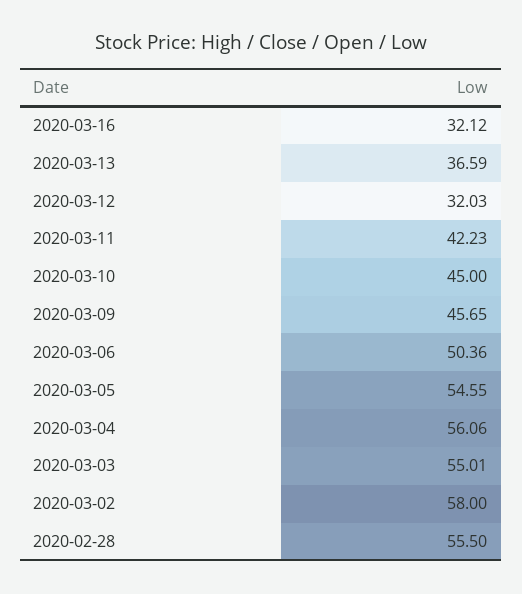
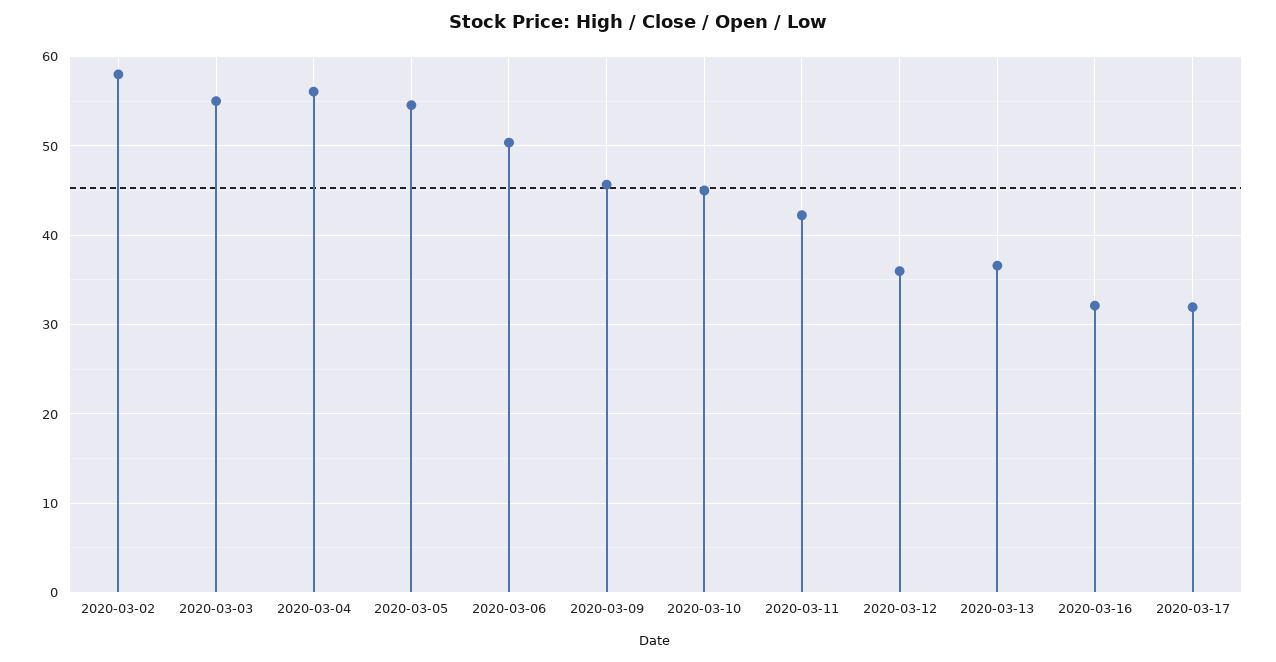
2020-03-12: 32.03 -> 36
2020-02-28: 55.5 -> none
2020-03-17: none -> 32

